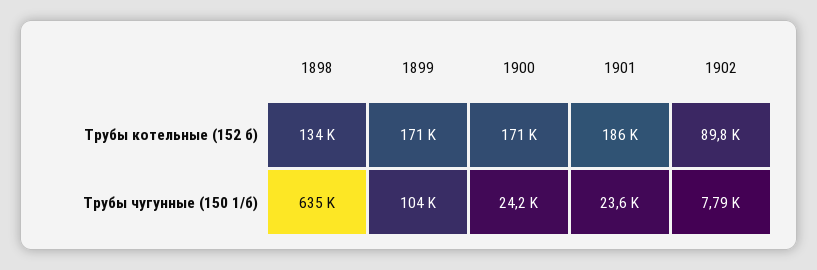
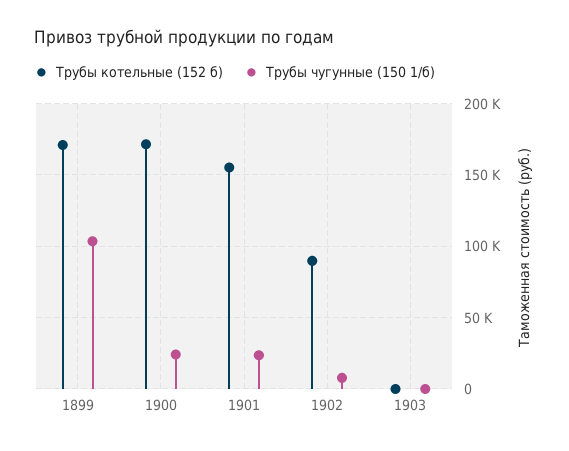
Трубы котельные (152 б), 1898: 134000 -> none
Трубы котельные (152 б), 1901: 186000 -> 155000
Трубы чугунные (150 1/б), 1898: 635000 -> none
Трубы котельные (152 б), 1903: none -> 0
Трубы чугунные (150 1/б), 1903: none -> 0

